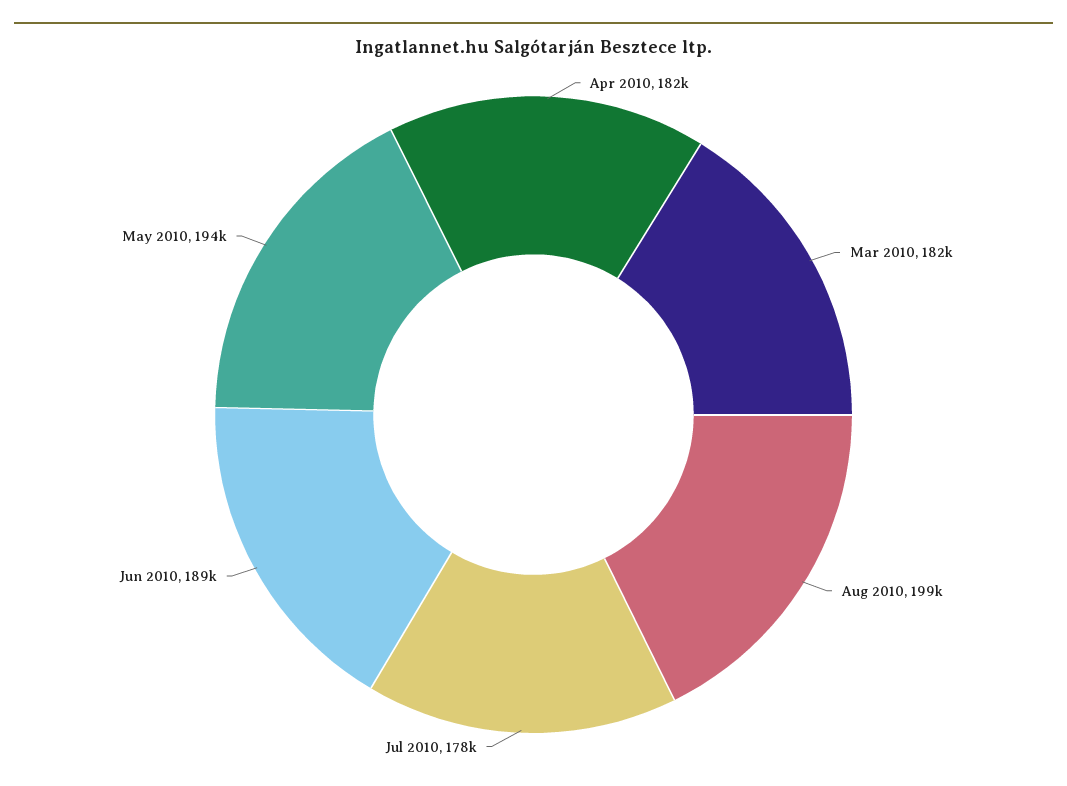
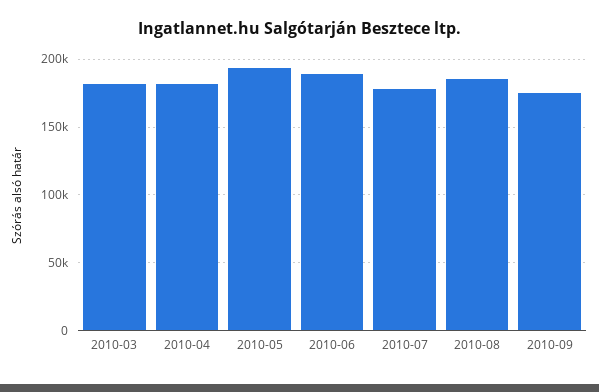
Aug 2010: 199000 -> 185000
2010-09: none -> 175000

